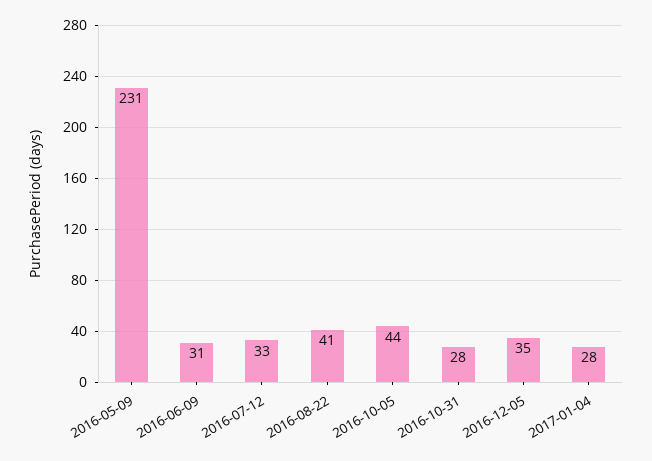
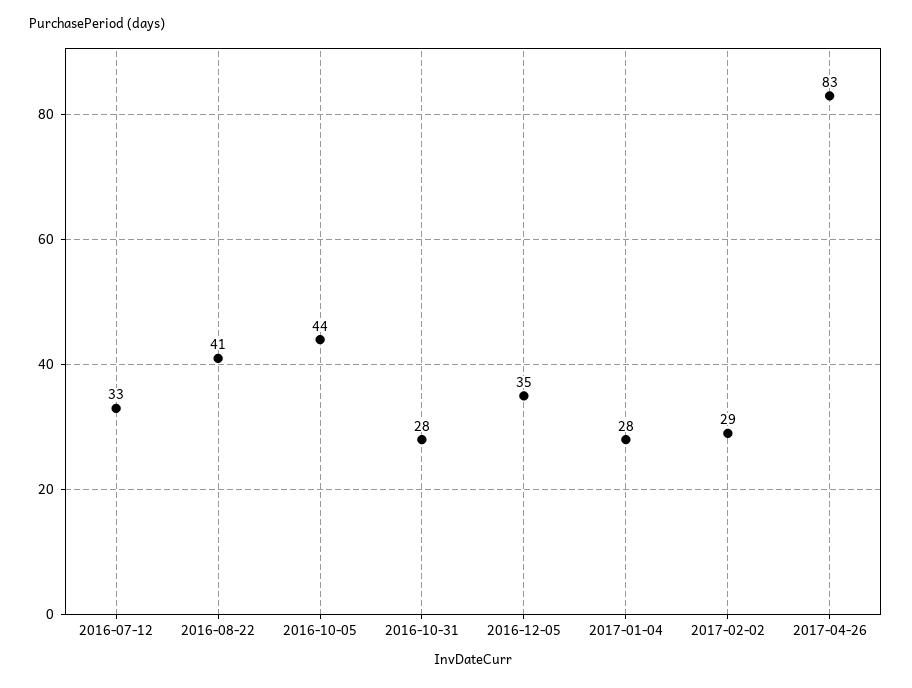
2016-05-09: 231 -> none
2016-06-09: 31 -> none
2017-02-02: none -> 29
2017-04-26: none -> 83

